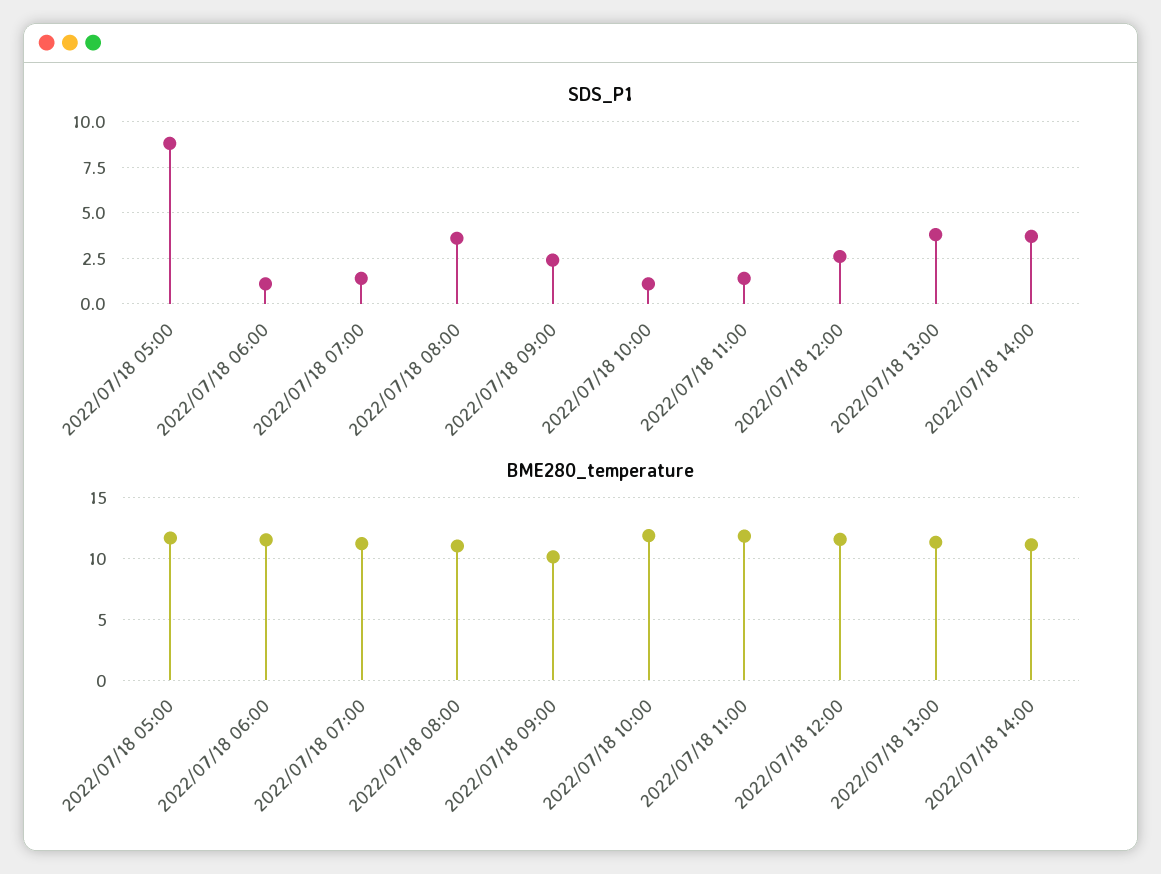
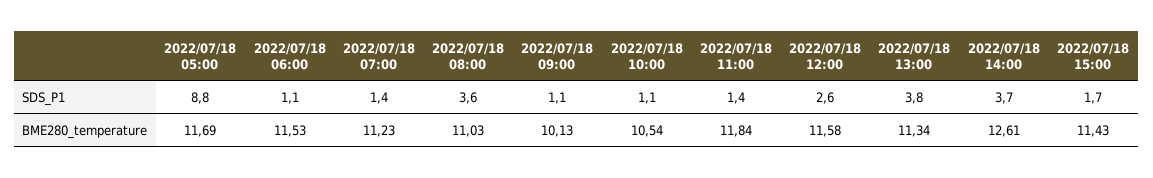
SDS_P1, 2022/07/18 09:00: 2.5 -> 1.1
BME280_temperature, 2022/07/18 10:00: 12 -> 10.54
BME280_temperature, 2022/07/18 14:00: 11 -> 12.61
SDS_P1, 2022/07/18 15:00: none -> 1.7
BME280_temperature, 2022/07/18 15:00: none -> 11.43

